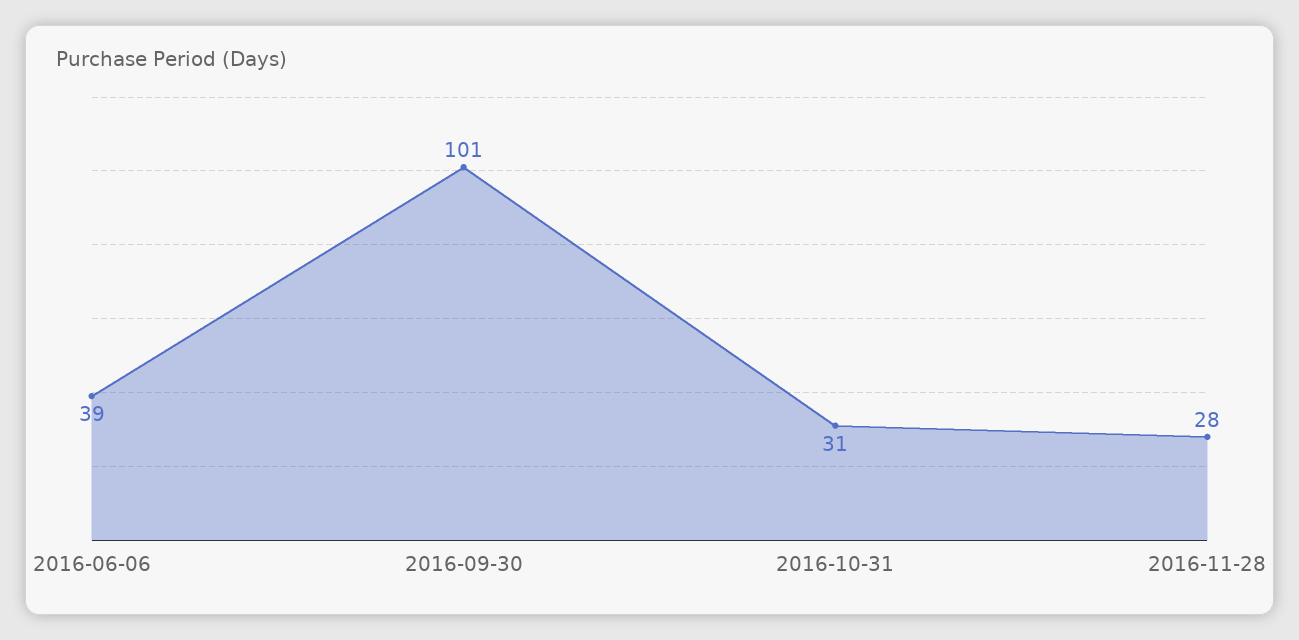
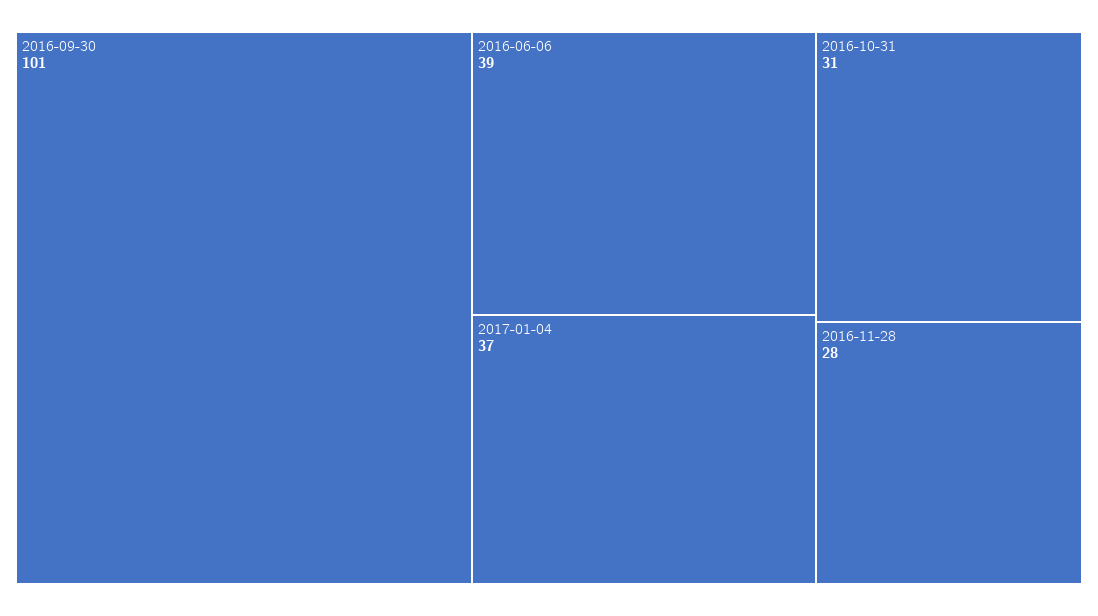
2017-01-04: none -> 37

